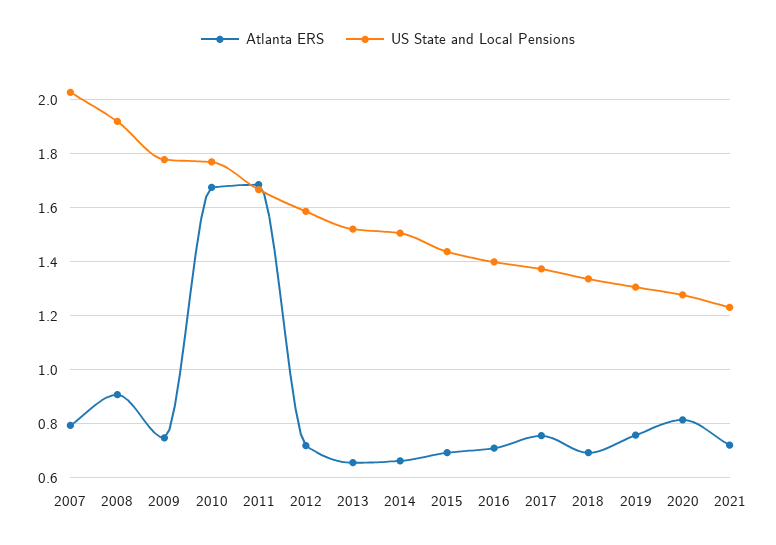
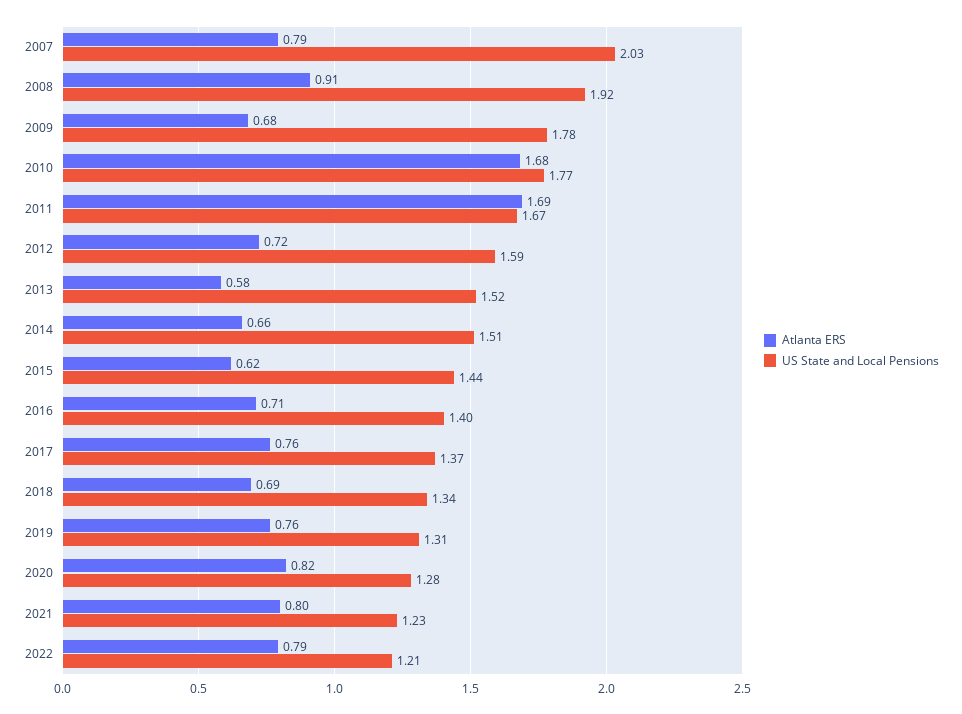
Atlanta ERS, 2009: 0.75 -> 0.68
Atlanta ERS, 2013: 0.65 -> 0.58
Atlanta ERS, 2015: 0.7 -> 0.62
Atlanta ERS, 2021: 0.725 -> 0.8
Atlanta ERS, 2022: none -> 0.79
US State and Local Pensions, 2022: none -> 1.21

